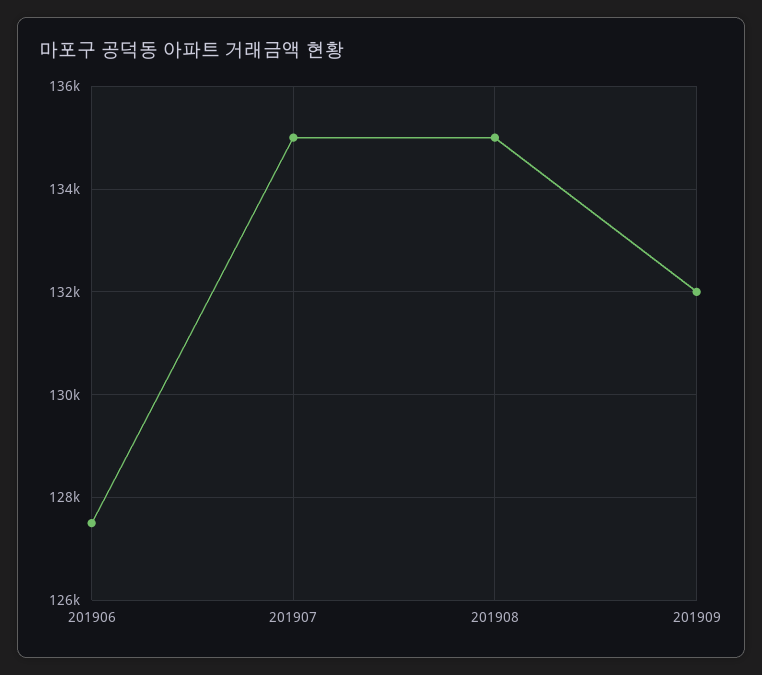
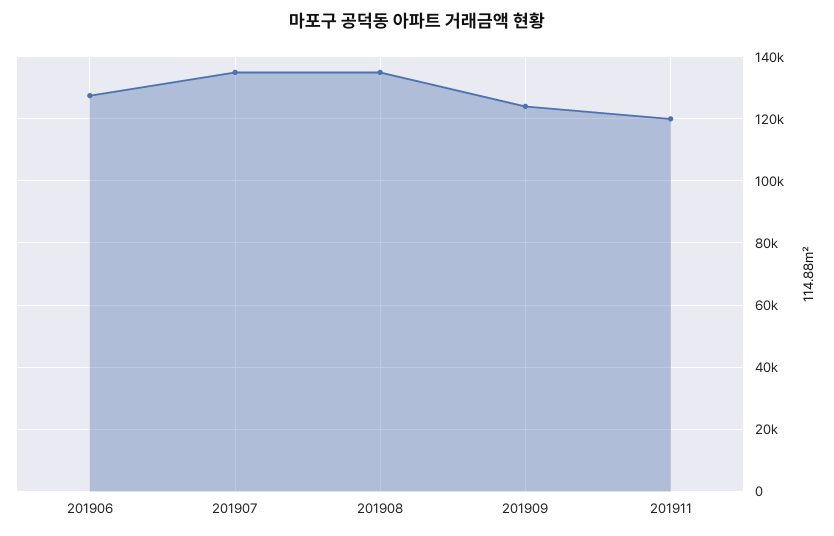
201909: 132000 -> 124000
201911: none -> 120000

